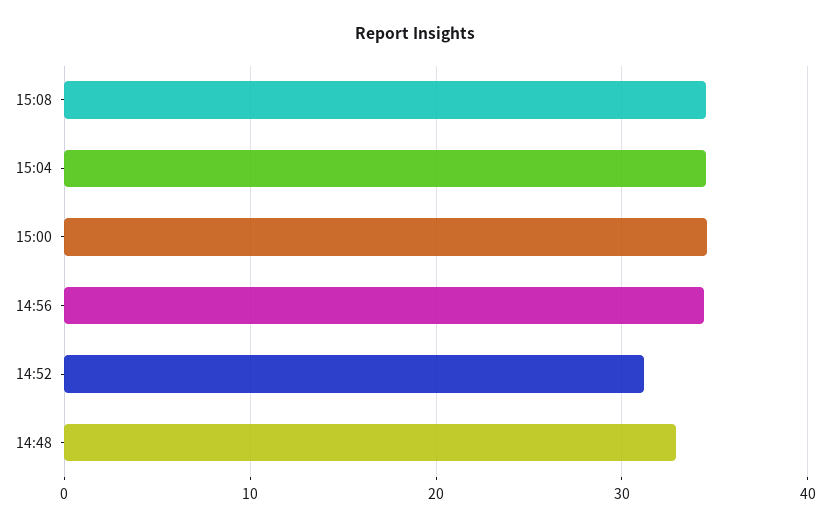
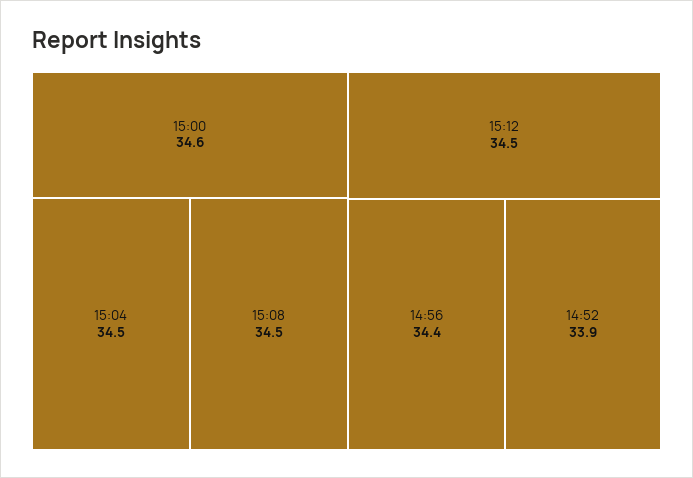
14:52: 31 -> 33.9
14:48: 33 -> none
15:12: none -> 34.5

